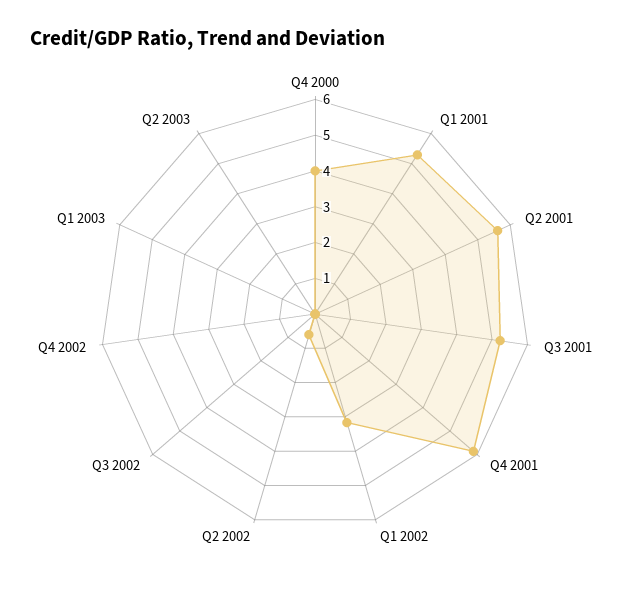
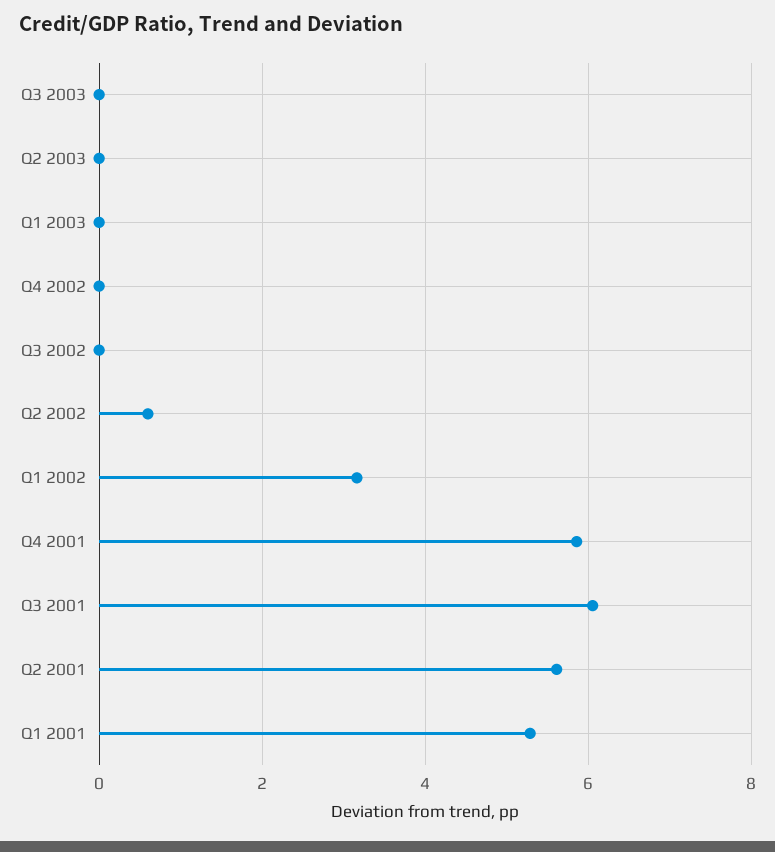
Q4 2000: 4 -> none
Q3 2001: 5.25 -> 6
Q3 2003: none -> 0

